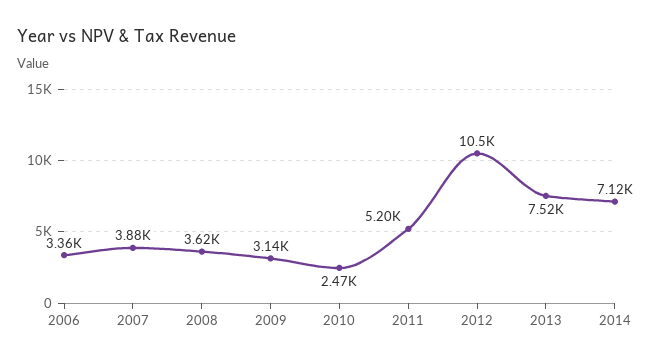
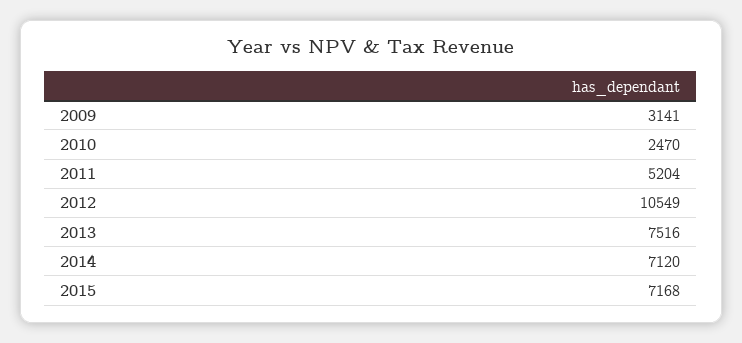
2006: 3360 -> none
2007: 3880 -> none
2008: 3620 -> none
2015: none -> 7168

